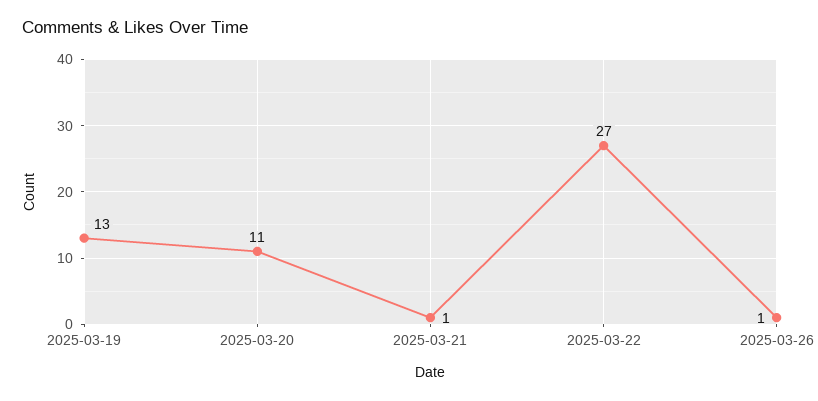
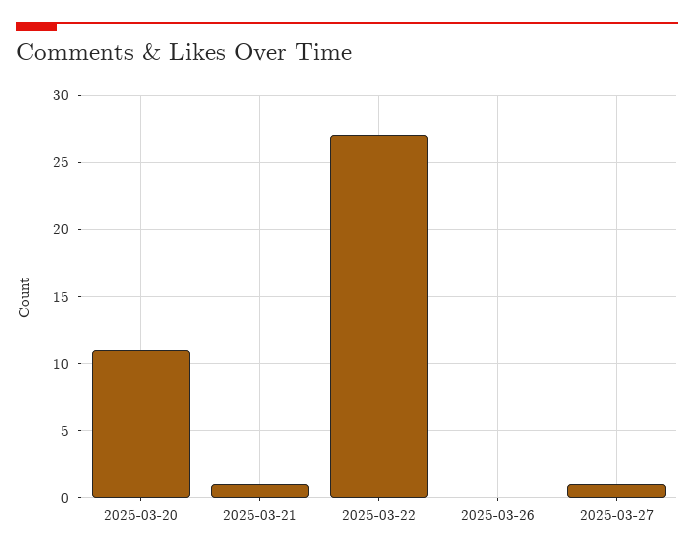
2025-03-19: 13 -> none
2025-03-26: 1 -> 0
2025-03-27: none -> 1

